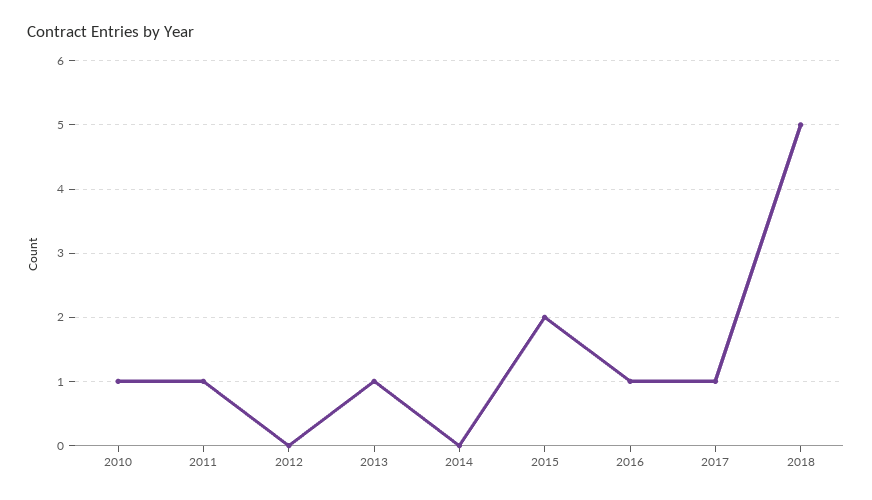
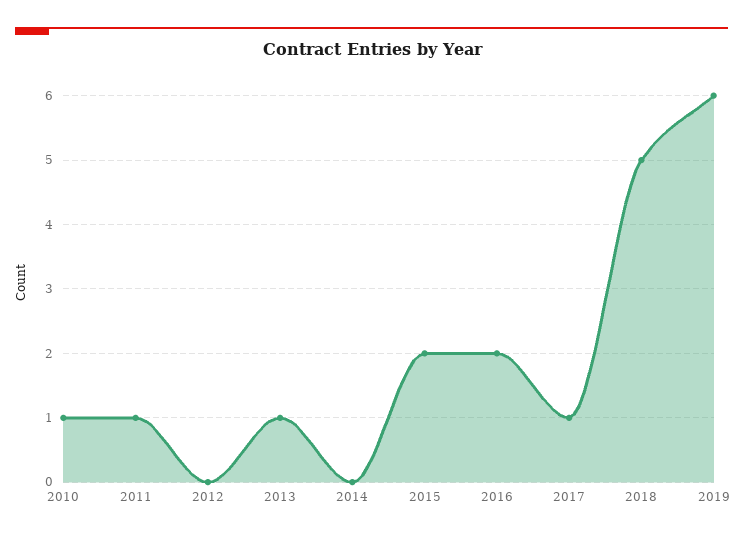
2016: 1 -> 2
2019: none -> 6

